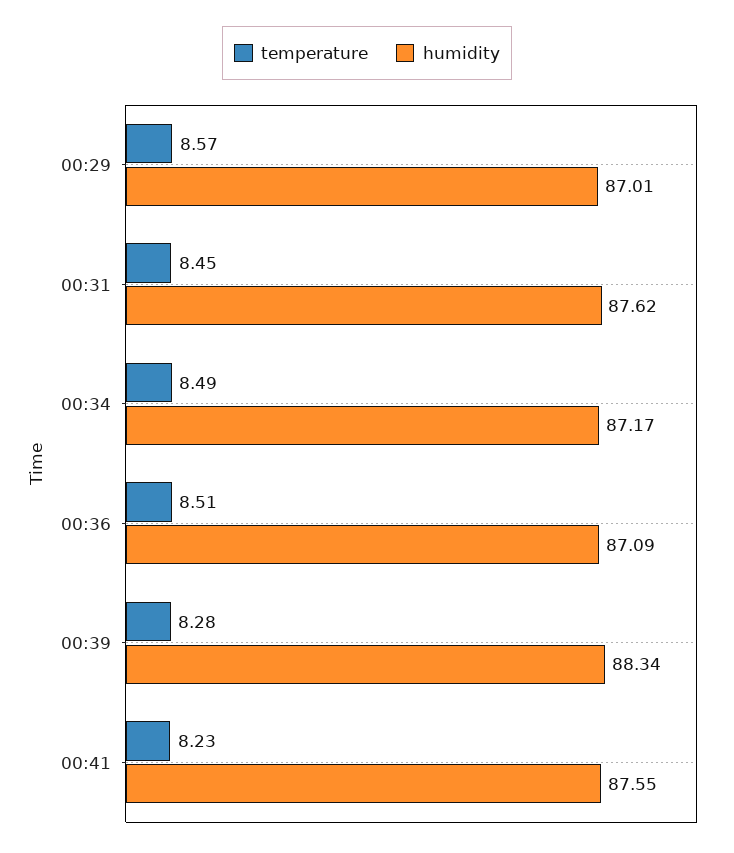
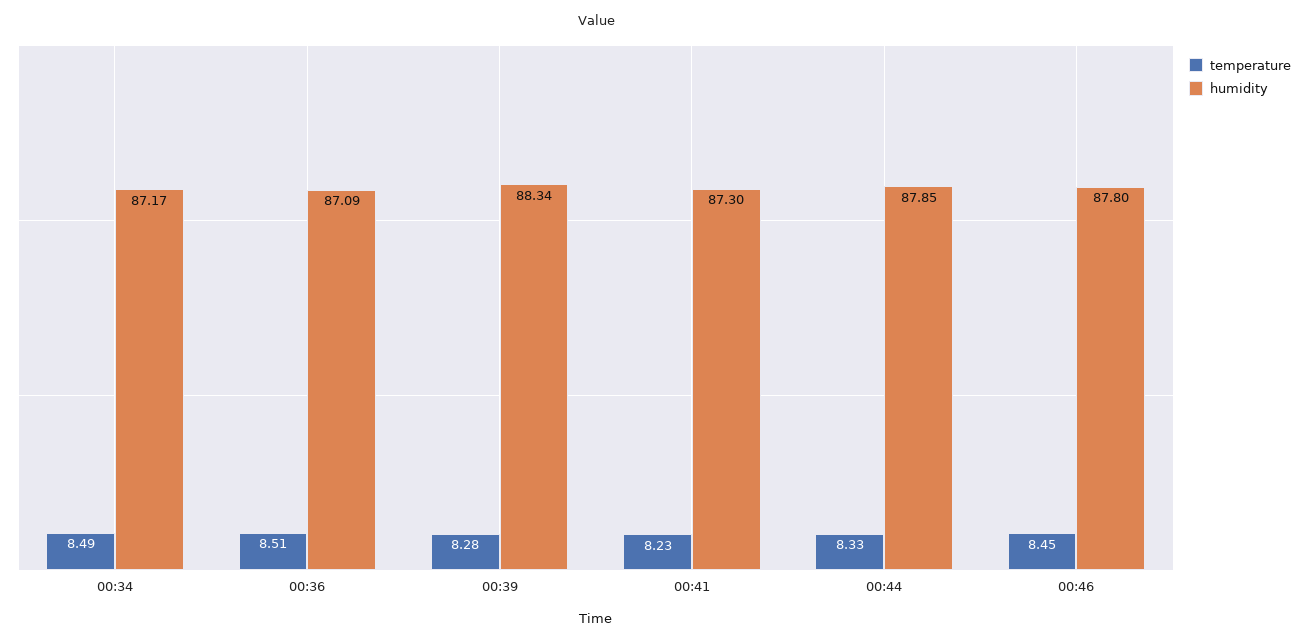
temperature, 00:29: 8.57 -> none
humidity, 00:29: 87.01 -> none
temperature, 00:31: 8.45 -> none
humidity, 00:31: 87.62 -> none
humidity, 00:41: 87.55 -> 87.3
temperature, 00:44: none -> 8.33
humidity, 00:44: none -> 87.85
temperature, 00:46: none -> 8.45
humidity, 00:46: none -> 87.8

